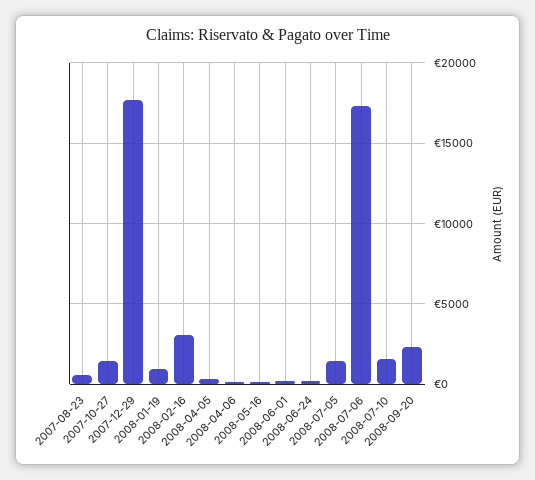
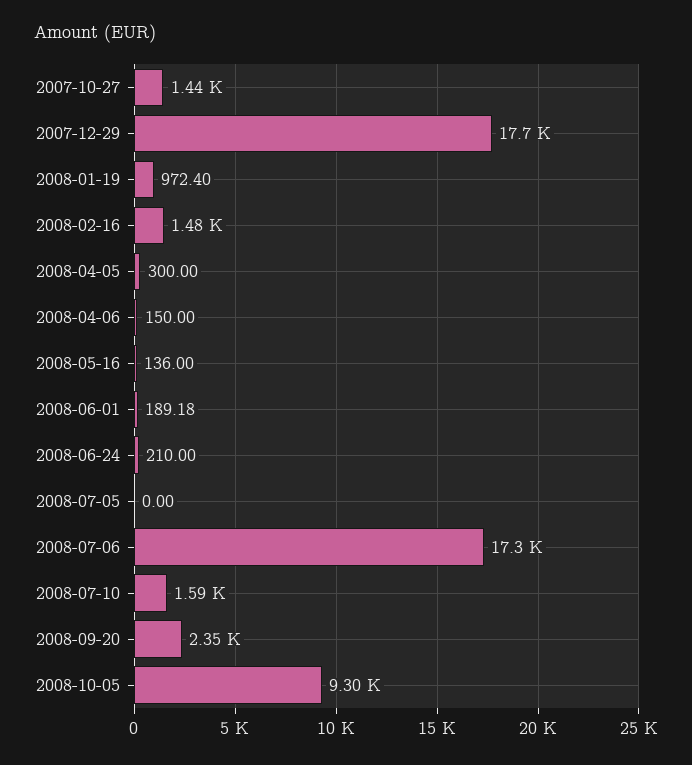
2007-08-23: 500 -> none
2008-02-16: 3000 -> 1480
2008-07-05: 1500 -> 0
2008-10-05: none -> 9300

